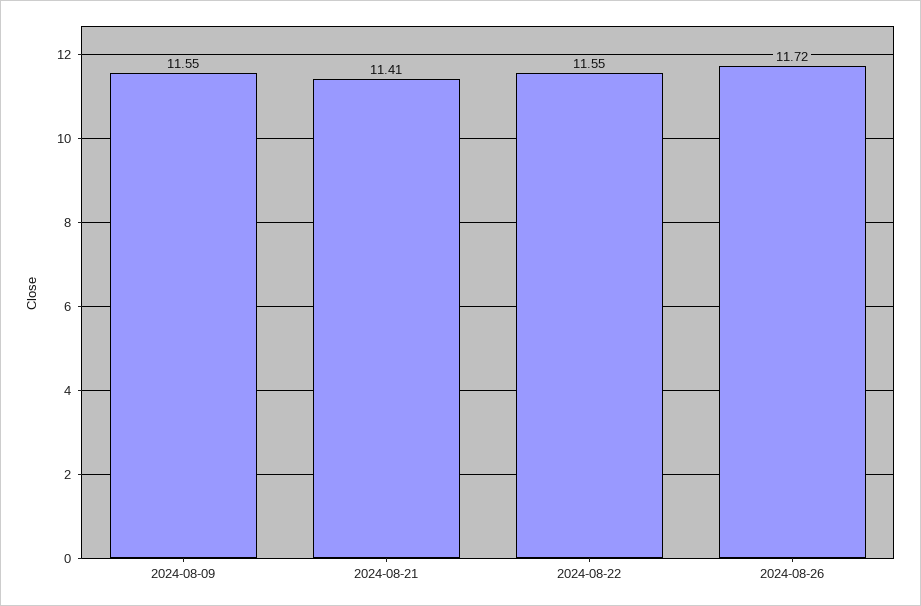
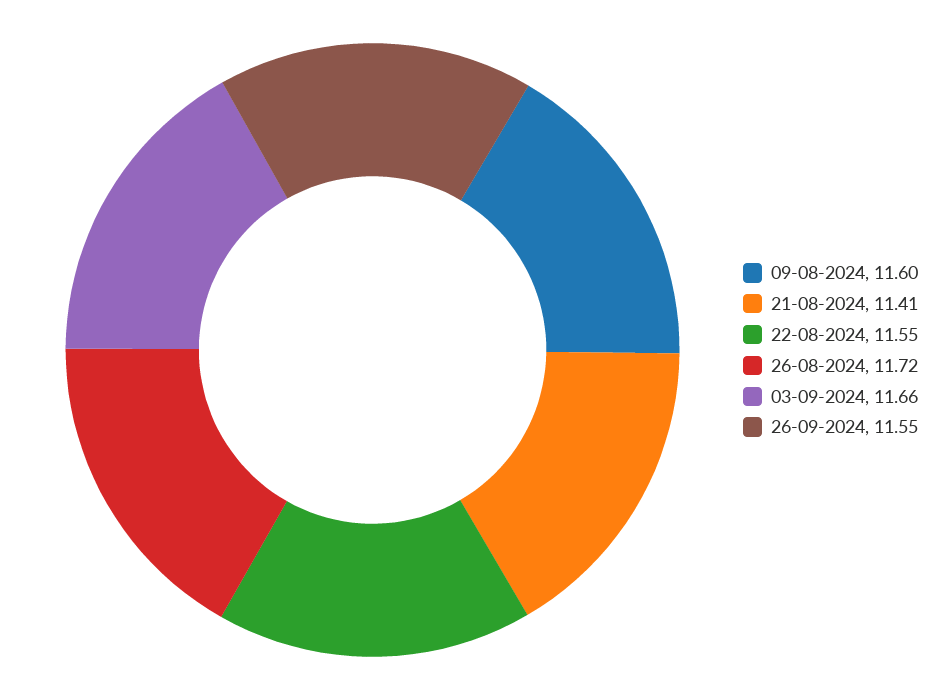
2024-08-09: 11.55 -> 11.6
03-09-2024: none -> 11.66
26-09-2024: none -> 11.55

